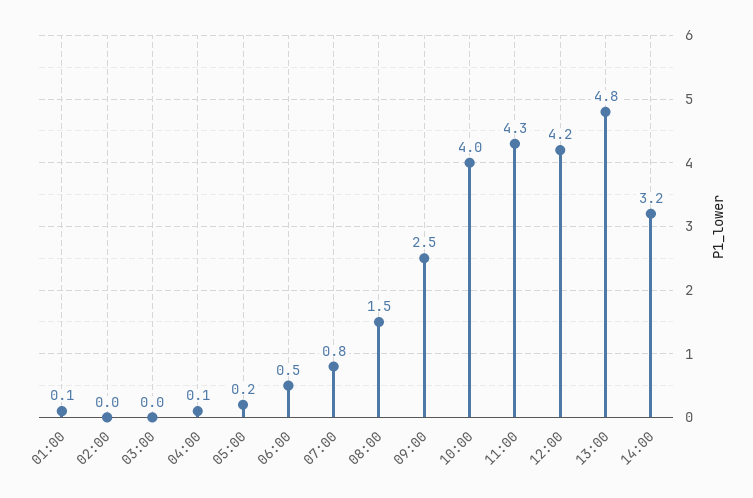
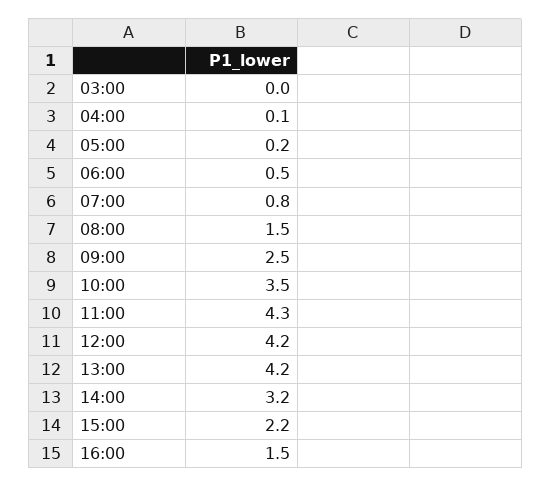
01:00: 0.1 -> none
02:00: 0 -> none
10:00: 4 -> 3.5
13:00: 4.8 -> 4.2
15:00: none -> 2.2
16:00: none -> 1.5

